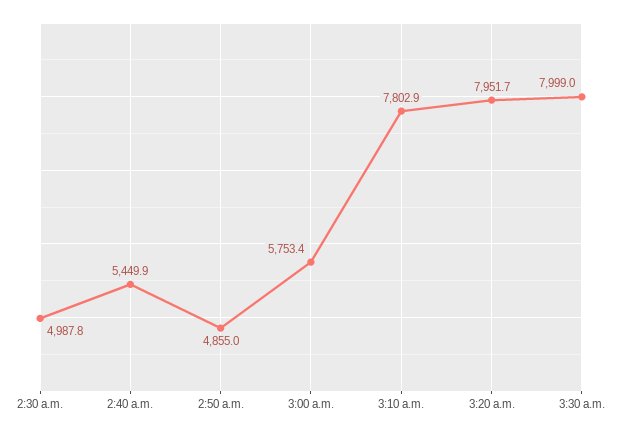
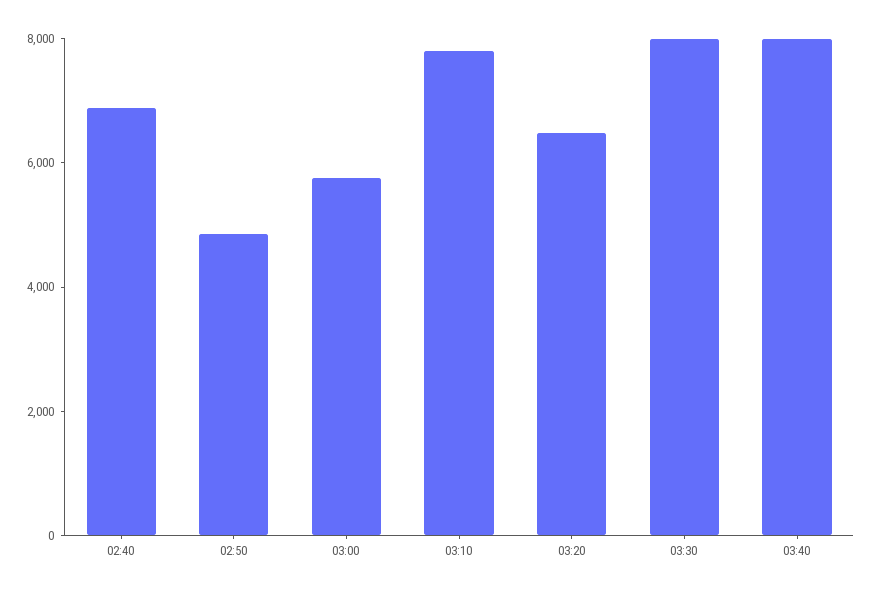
2:30 a.m.: 4987.8 -> none
2:40 a.m.: 5449.9 -> 7000
3:20 a.m.: 7951.7 -> 6500
03:40: none -> 8000

